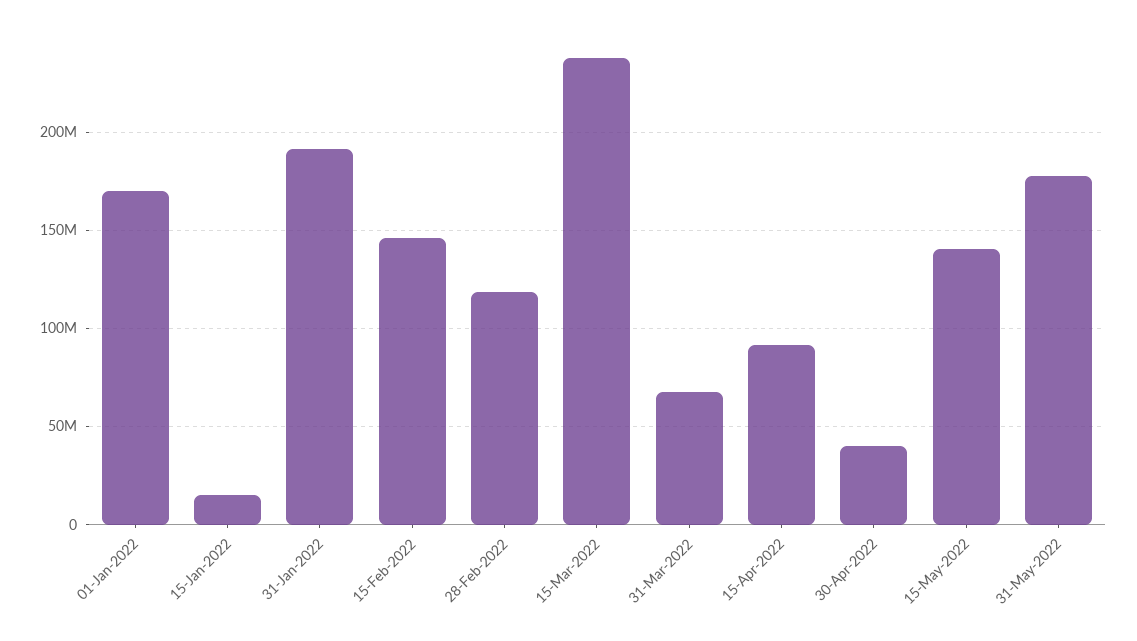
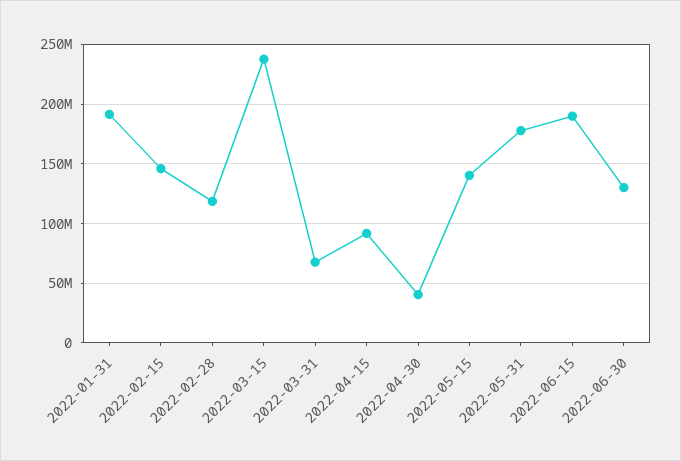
01-Jan-2022: 170000000 -> none
15-Jan-2022: 15000000 -> none
2022-06-15: none -> 190000000
2022-06-30: none -> 130000000

